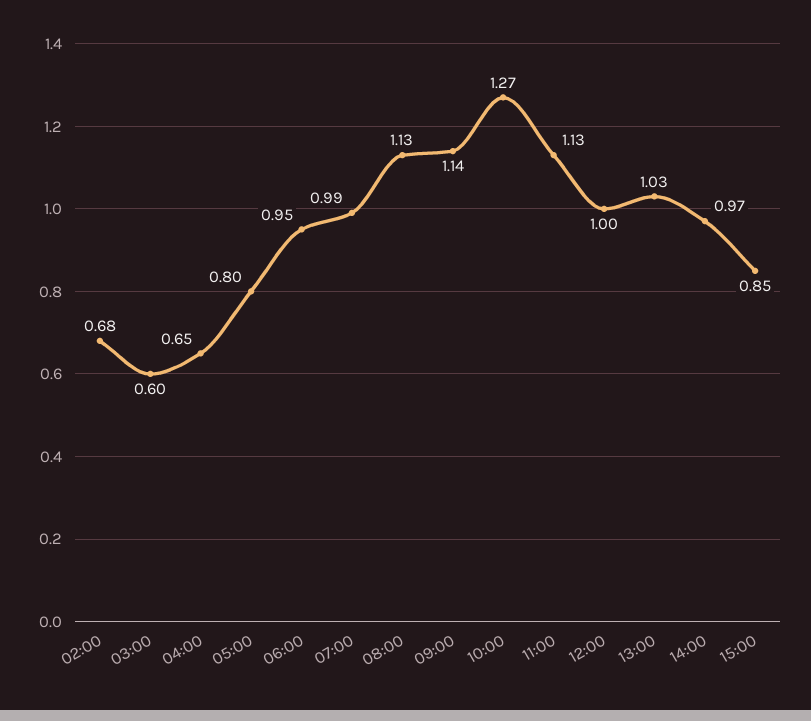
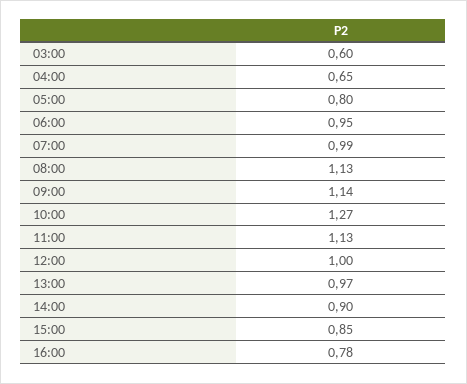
02:00: 0.68 -> none
13:00: 1.03 -> 0.97
14:00: 0.97 -> 0.9
16:00: none -> 0.78

